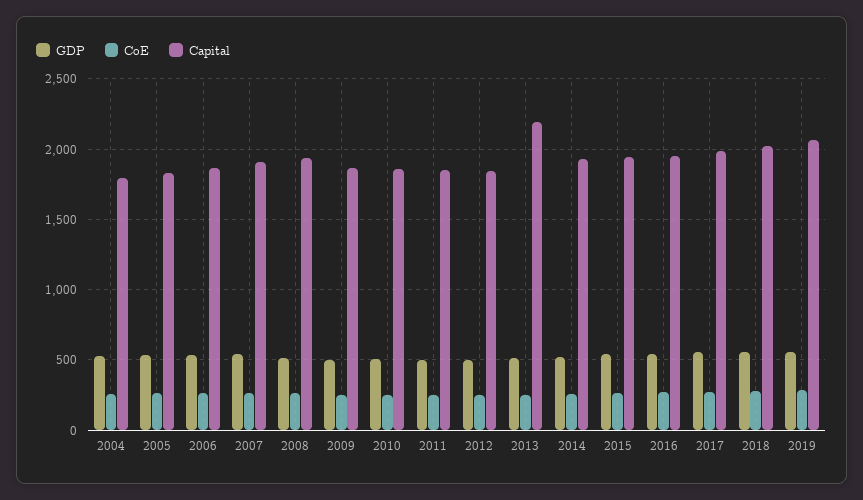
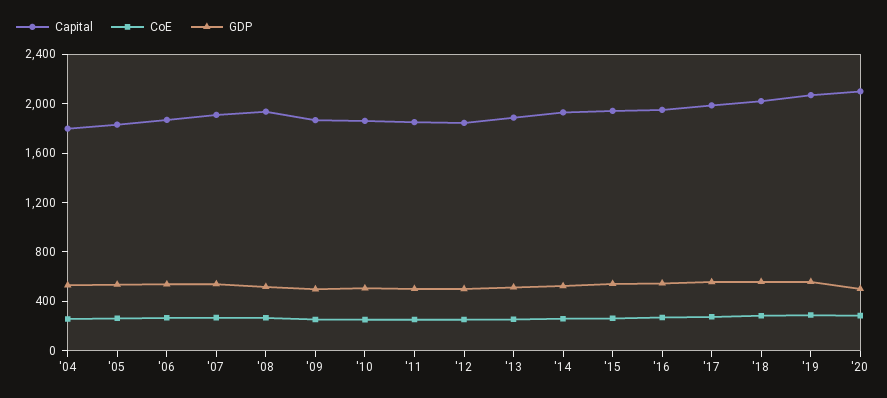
Capital, 2013: 2200 -> 1900
Capital, '20: none -> 2100
CoE, '20: none -> 300
GDP, '20: none -> 500

